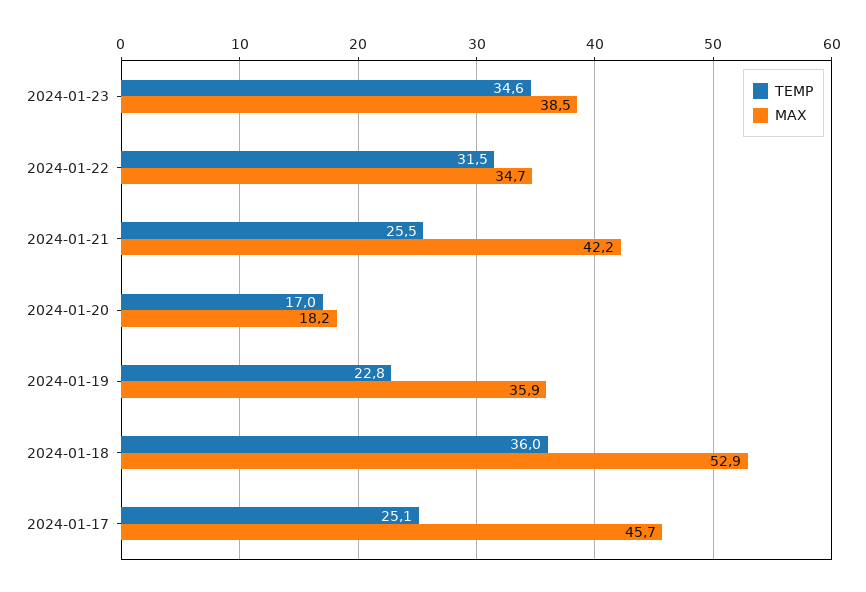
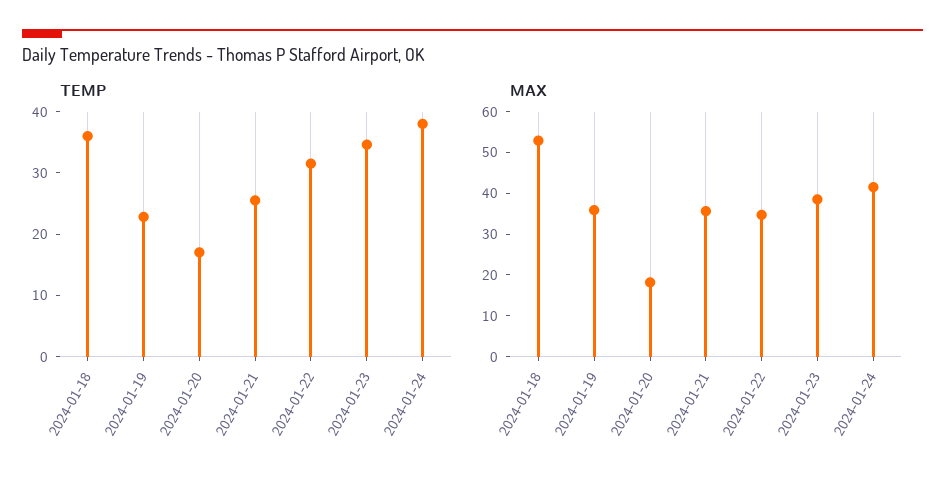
MAX, 2024-01-21: 42.2 -> 36
TEMP, 2024-01-17: 25.1 -> none
MAX, 2024-01-17: 45.7 -> none
TEMP, 2024-01-24: none -> 38
MAX, 2024-01-24: none -> 42

